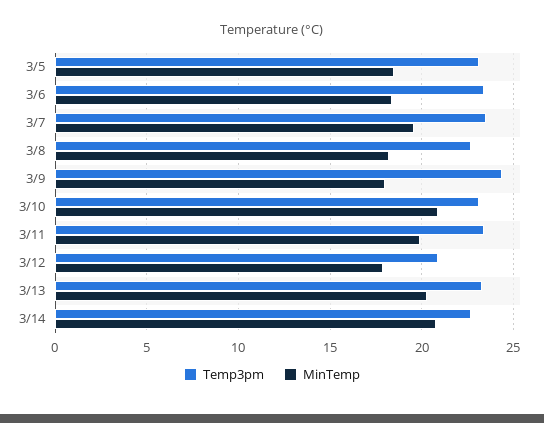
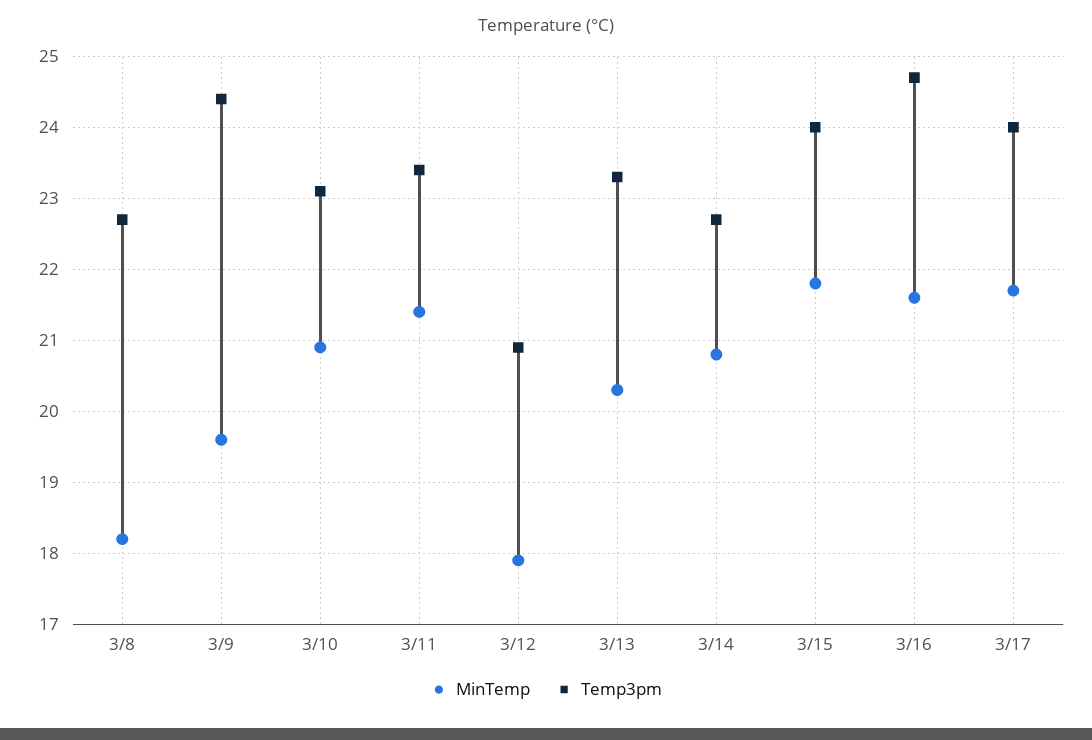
Temp3pm, 3/5: 23 -> none
MinTemp, 3/5: 18.5 -> none
Temp3pm, 3/6: 23.5 -> none
MinTemp, 3/6: 18.5 -> none
Temp3pm, 3/7: 23.5 -> none
MinTemp, 3/7: 19.5 -> none
MinTemp, 3/9: 18 -> 19.6
MinTemp, 3/11: 20 -> 21.4
MinTemp, 3/15: none -> 21.8
Temp3pm, 3/15: none -> 24
MinTemp, 3/16: none -> 21.6
Temp3pm, 3/16: none -> 24.7
MinTemp, 3/17: none -> 21.7
Temp3pm, 3/17: none -> 24

